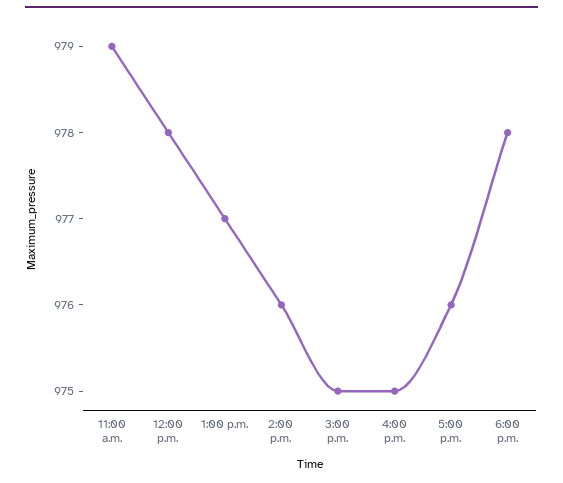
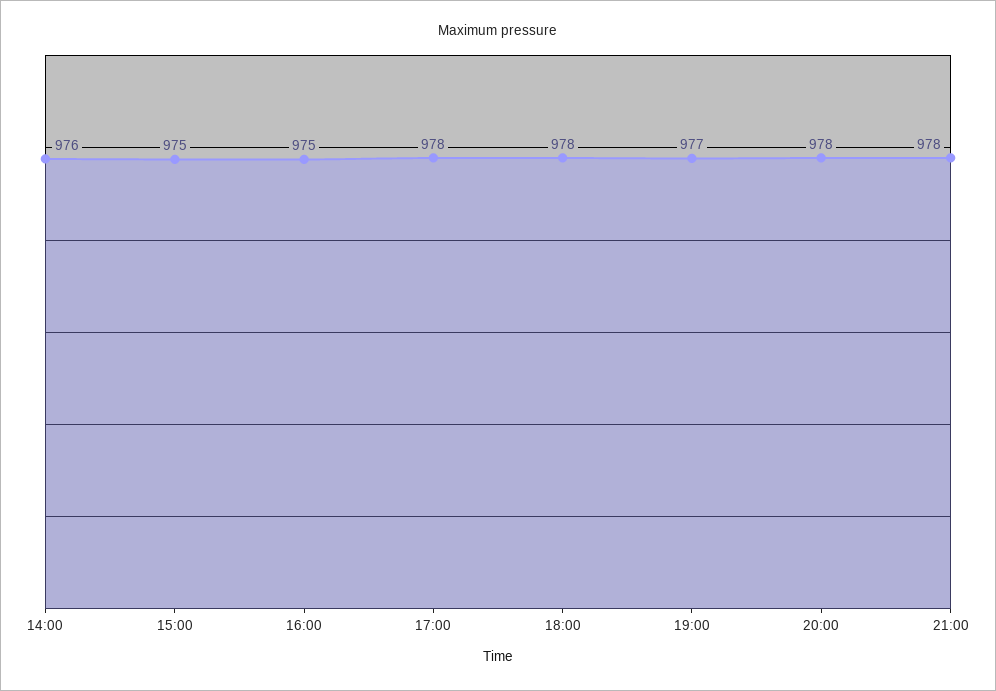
11:00 a.m.: 979 -> none
12:00 p.m.: 978 -> none
1:00 p.m.: 977 -> none
5:00 p.m.: 976 -> 978
19:00: none -> 977
20:00: none -> 978
21:00: none -> 978

